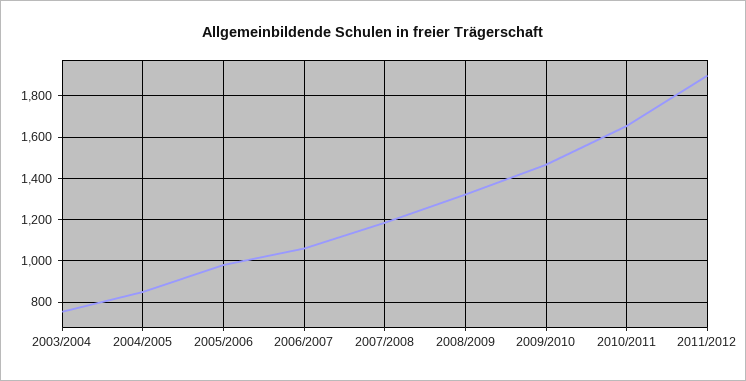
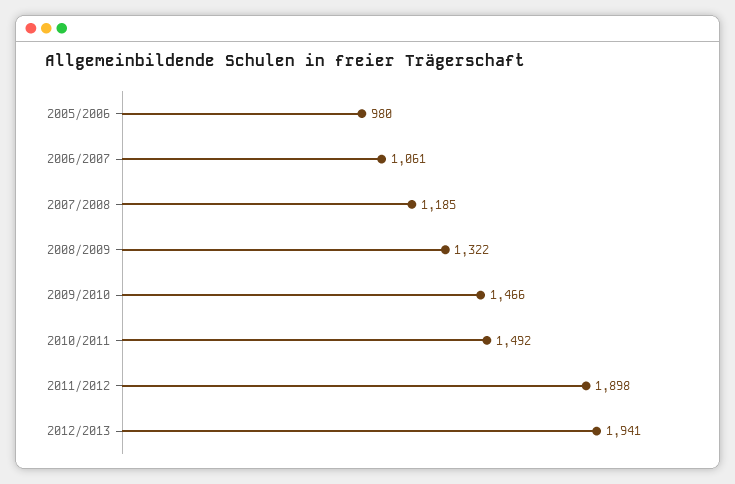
2003/2004: 750 -> none
2004/2005: 850 -> none
2010/2011: 1650 -> 1492
2012/2013: none -> 1941

